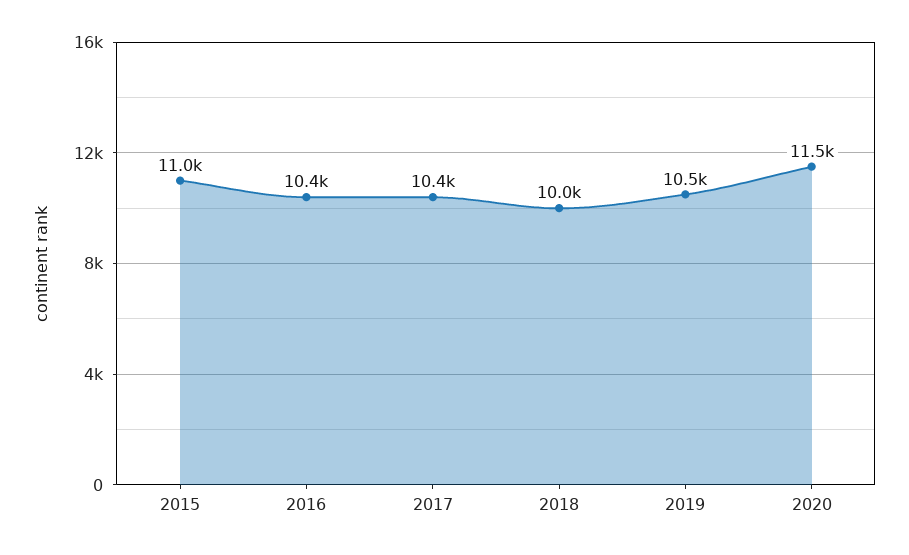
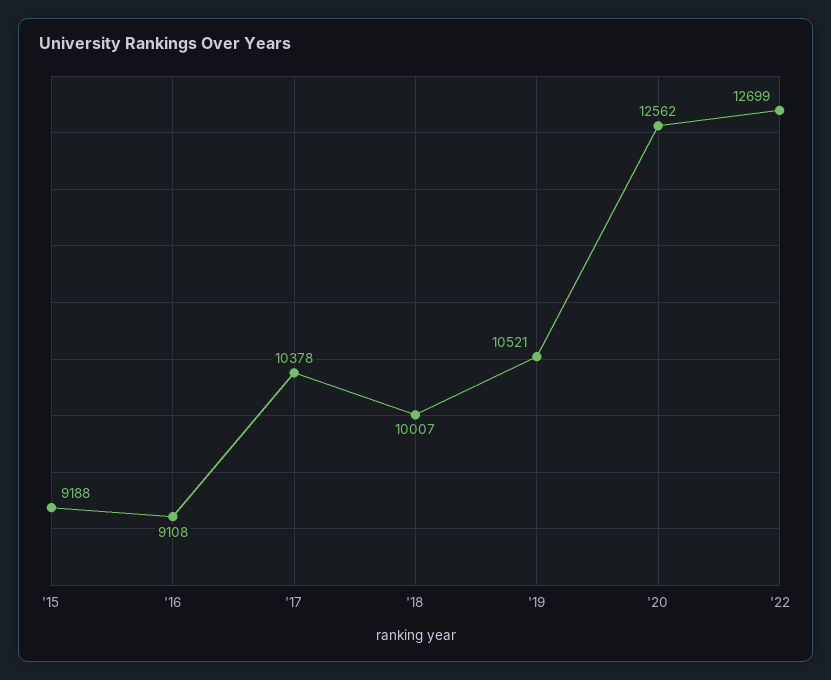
2015: 11000 -> 9188
2016: 10400 -> 9108
2020: 11500 -> 12562
'22: none -> 12699

